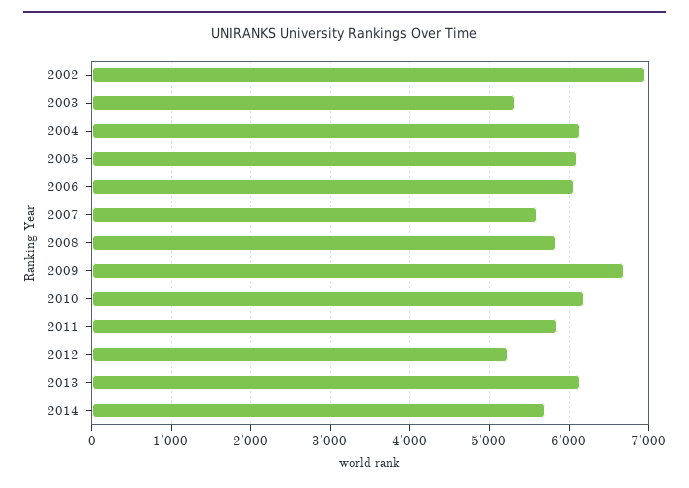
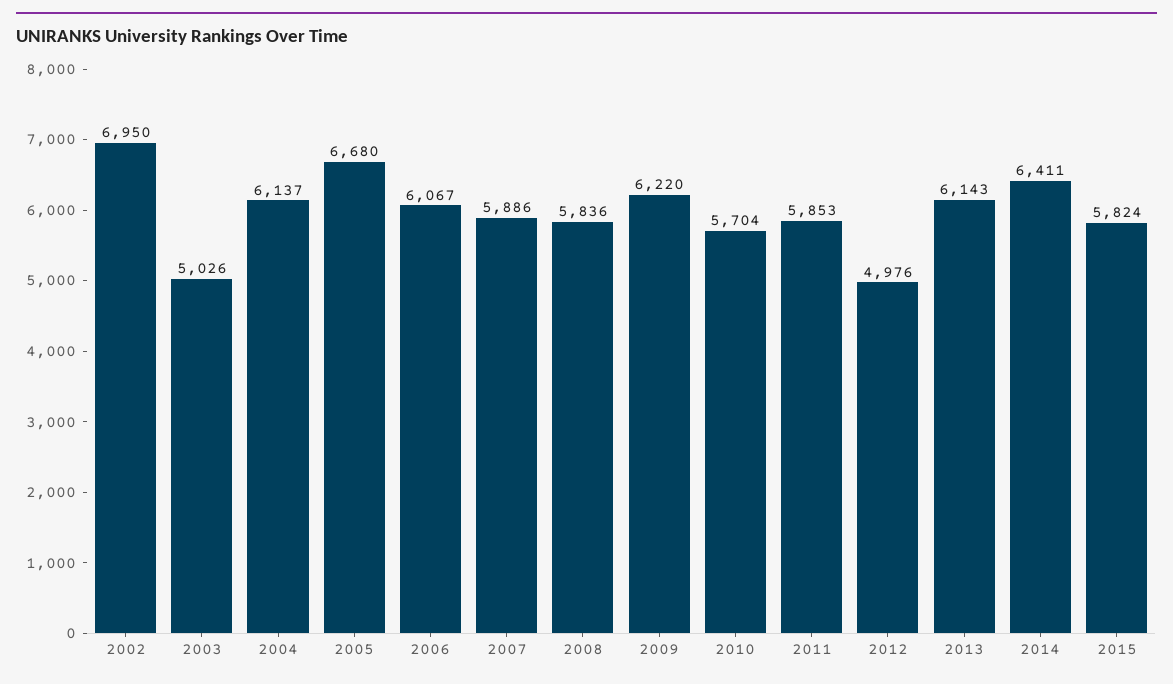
2003: 5300 -> 5026
2005: 6100 -> 6680
2007: 5600 -> 5886
2009: 6700 -> 6220
2010: 6200 -> 5704
2012: 5200 -> 4976
2014: 5700 -> 6411
2015: none -> 5824

